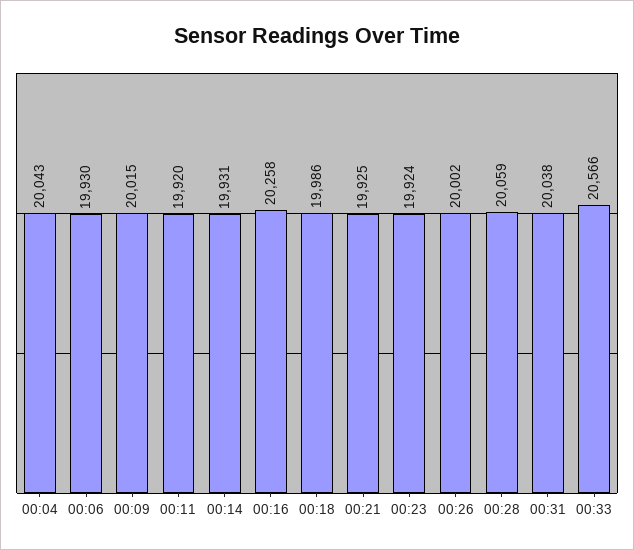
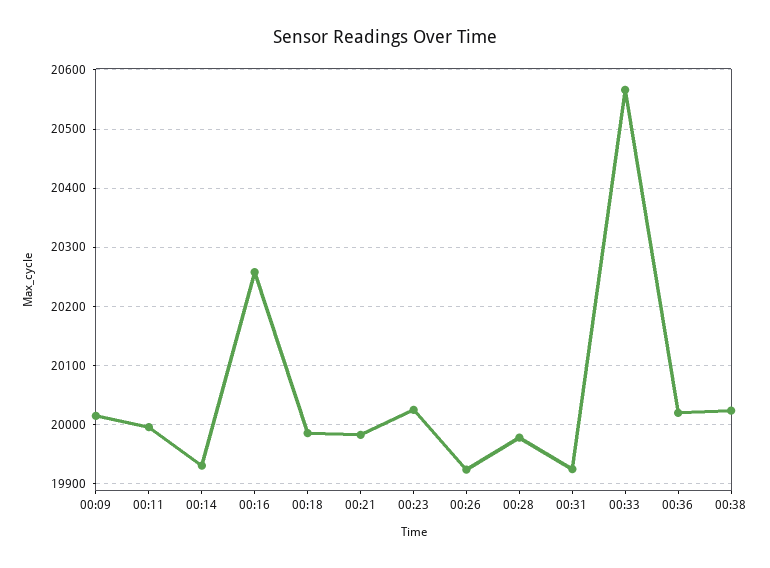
00:04: 20043 -> none
00:06: 19930 -> none
00:11: 19920 -> 20000
00:21: 19925 -> 19980
00:23: 19924 -> 20020
00:26: 20002 -> 19920
00:28: 20059 -> 19980
00:31: 20038 -> 19920
00:36: none -> 20020
00:38: none -> 20020

